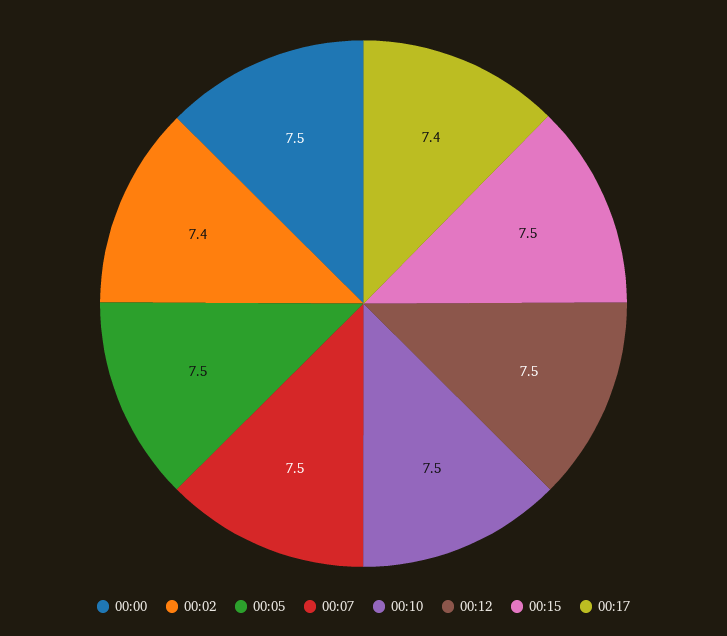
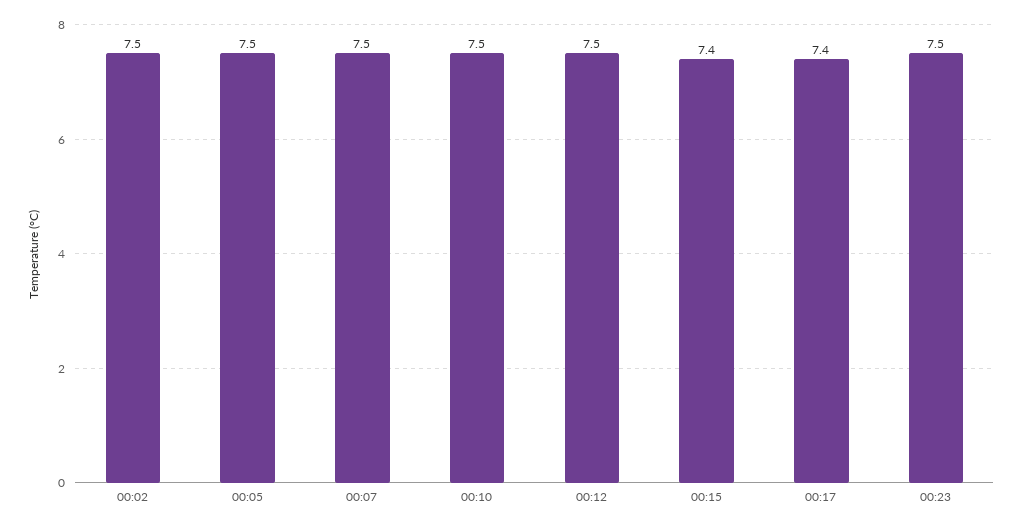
00:00: 7.5 -> none
00:02: 7.4 -> 7.5
00:15: 7.5 -> 7.4
00:23: none -> 7.5

